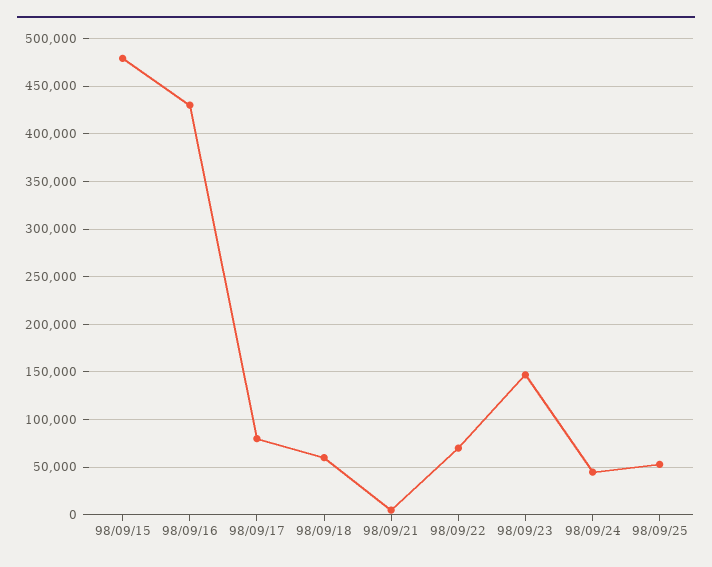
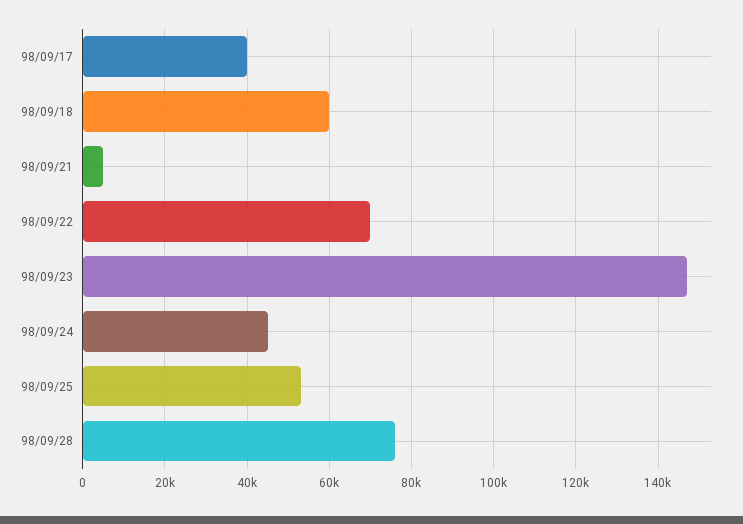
98/09/15: 480000 -> none
98/09/16: 430000 -> none
98/09/17: 80000 -> 40000
98/09/28: none -> 76000

